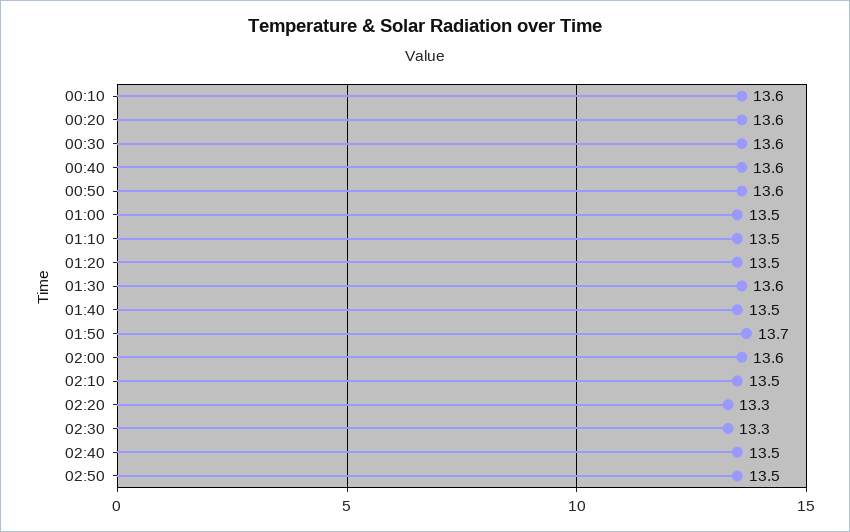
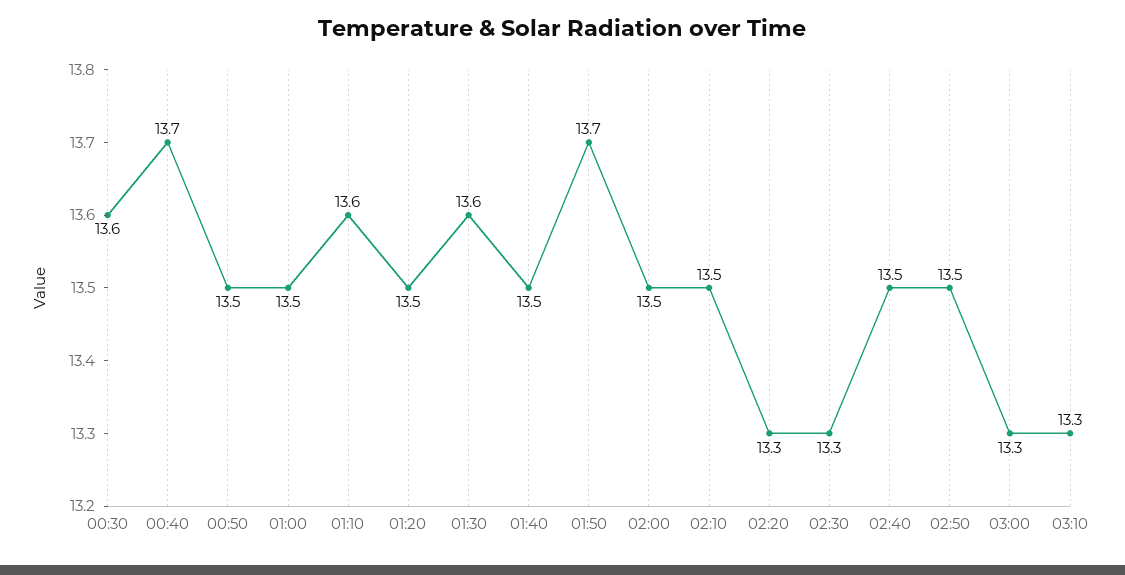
00:10: 13.6 -> none
00:20: 13.6 -> none
00:40: 13.6 -> 13.7
00:50: 13.6 -> 13.5
01:10: 13.5 -> 13.6
02:00: 13.6 -> 13.5
03:00: none -> 13.3
03:10: none -> 13.3

